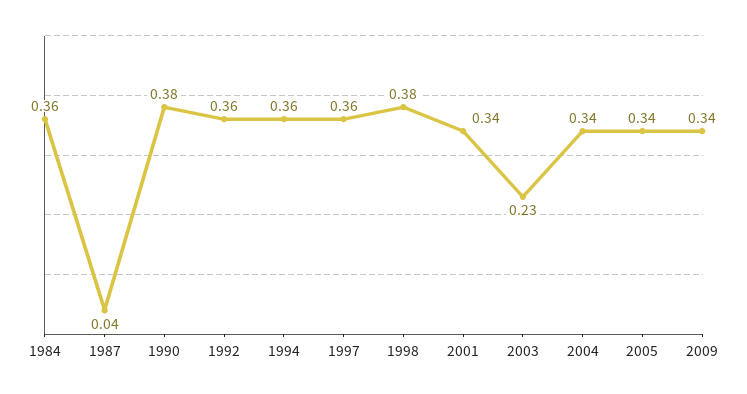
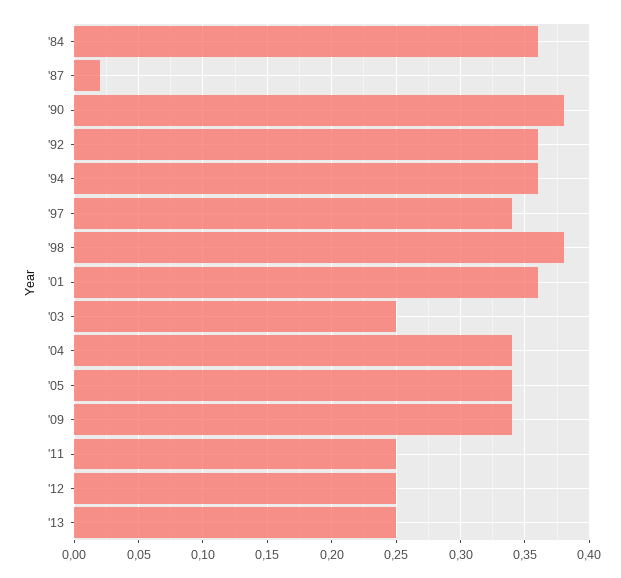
1987: 0.04 -> 0.02
1997: 0.36 -> 0.34
2001: 0.34 -> 0.36
2003: 0.23 -> 0.25
'11: none -> 0.25
'12: none -> 0.25
'13: none -> 0.25

